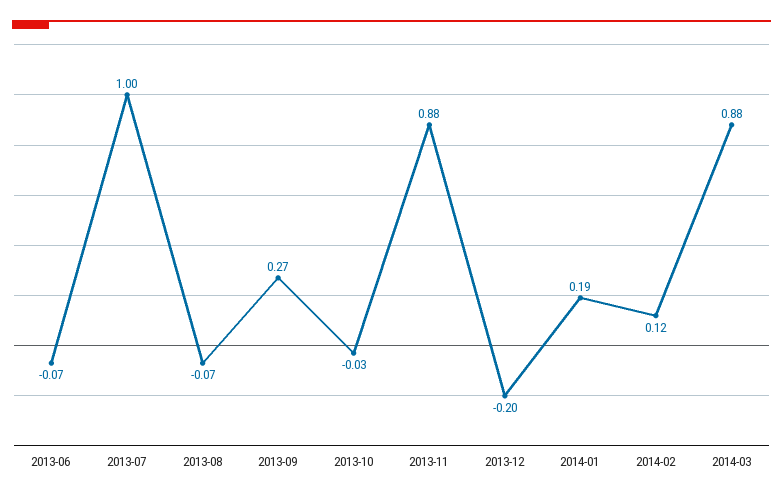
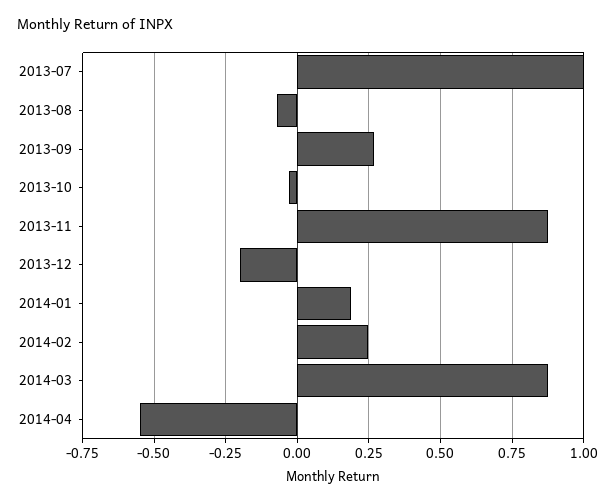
2013-06: -0.07 -> none
2014-02: 0.12 -> 0.25
2014-04: none -> -0.55

